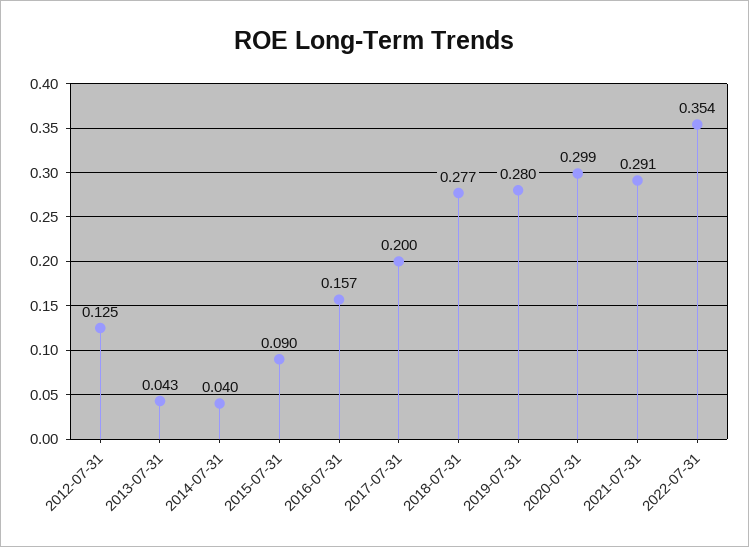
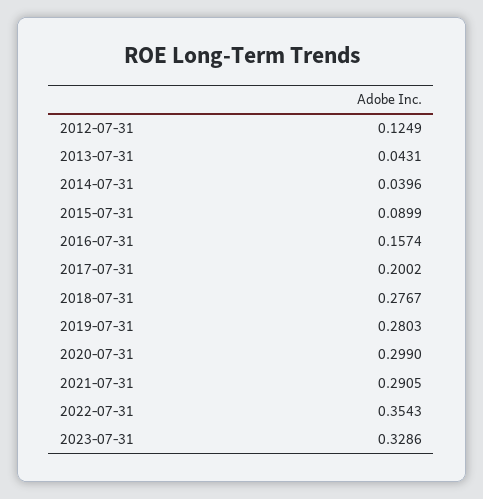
2023-07-31: none -> 0.3286

